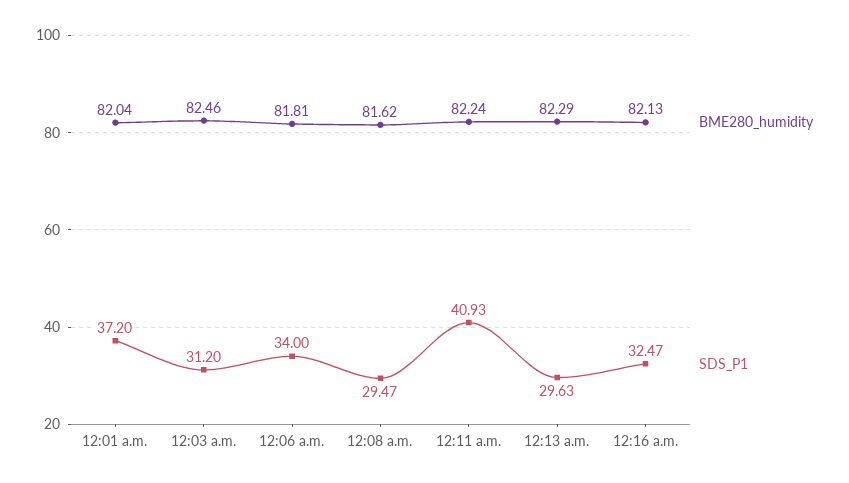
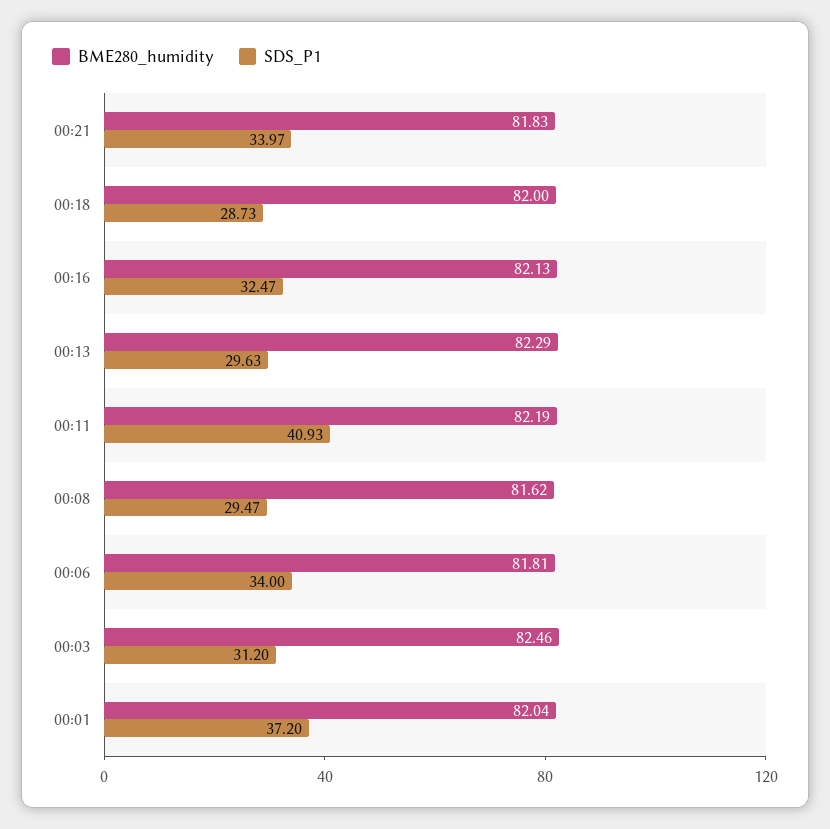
BME280_humidity, 12:11 a.m.: 82.24 -> 82.19
BME280_humidity, 00:21: none -> 81.83
SDS_P1, 00:21: none -> 33.97
BME280_humidity, 00:18: none -> 82
SDS_P1, 00:18: none -> 28.73

